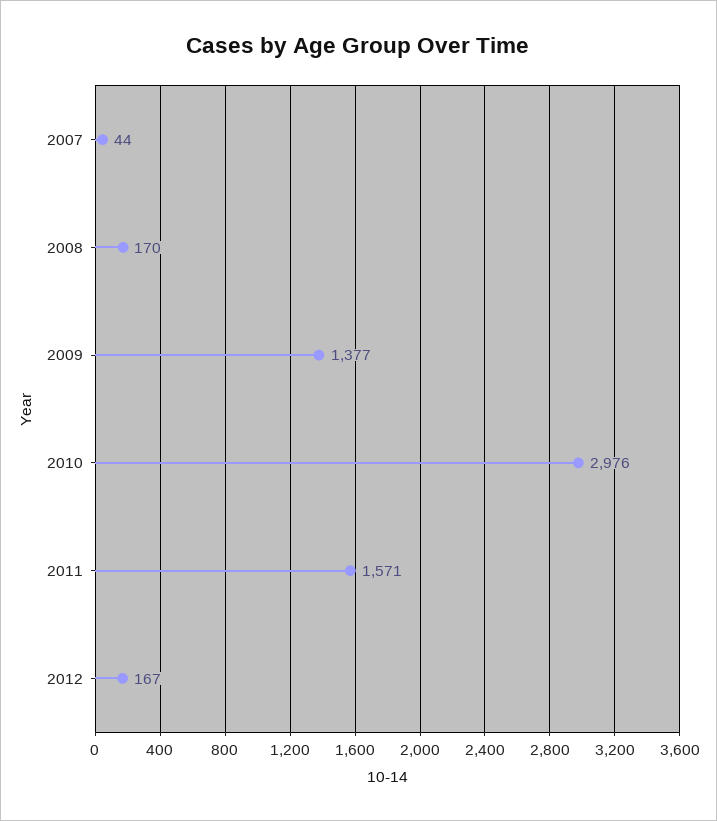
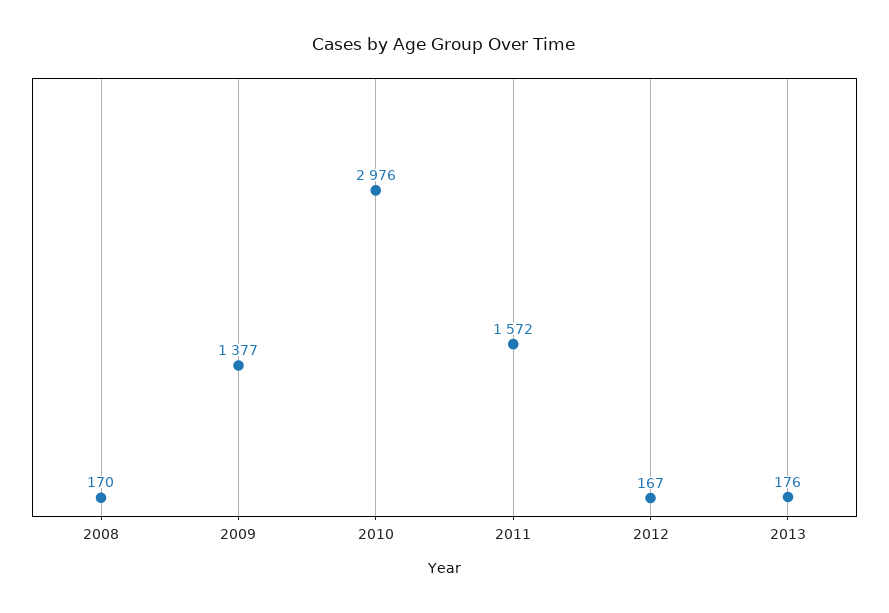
2007: 44 -> none
2011: 1571 -> 1572
2013: none -> 176

